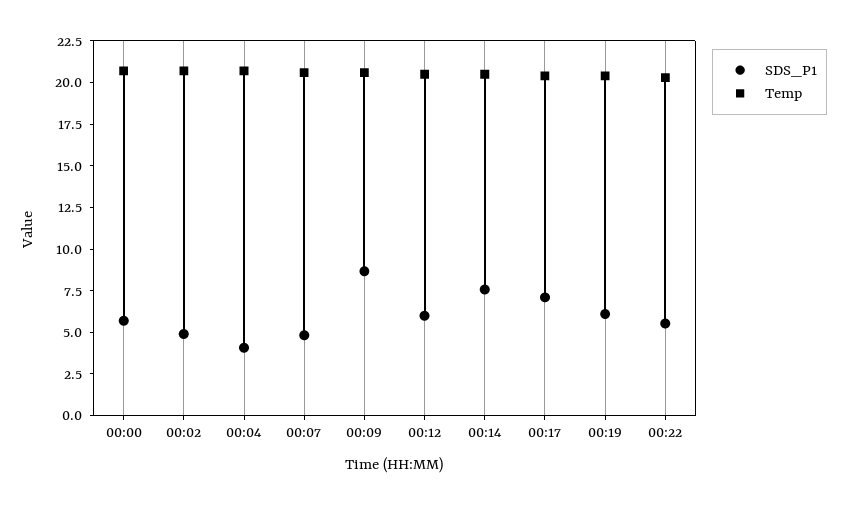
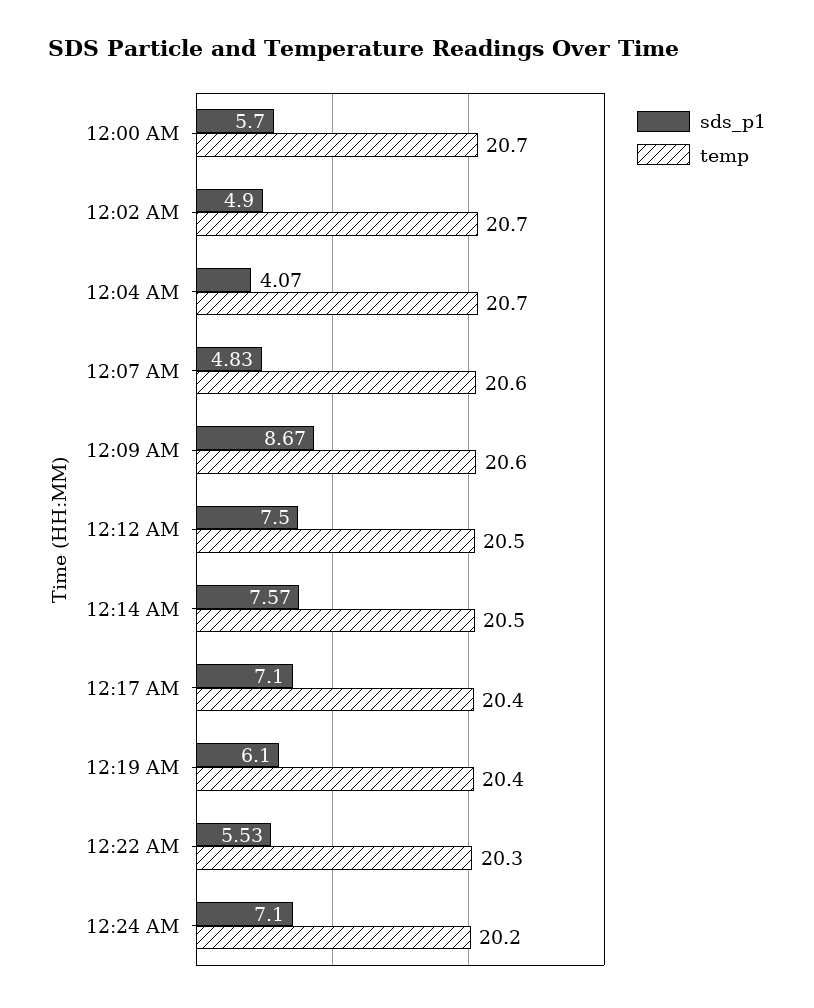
SDS_P1, 00:12: 6 -> 7.5
SDS_P1, 12:24 AM: none -> 7.1
Temp, 12:24 AM: none -> 20.2

